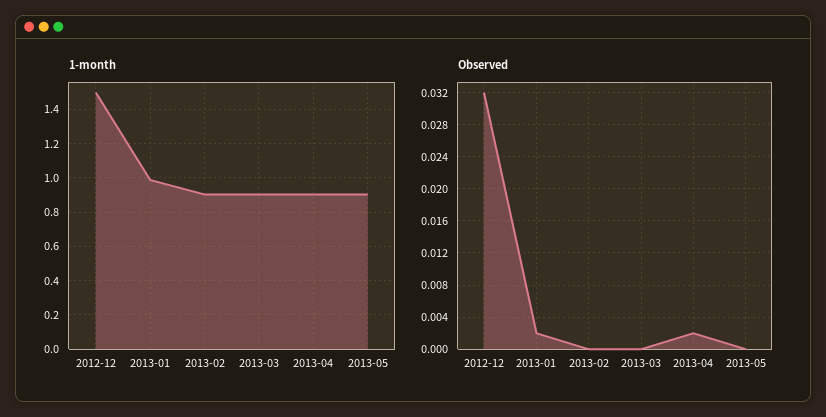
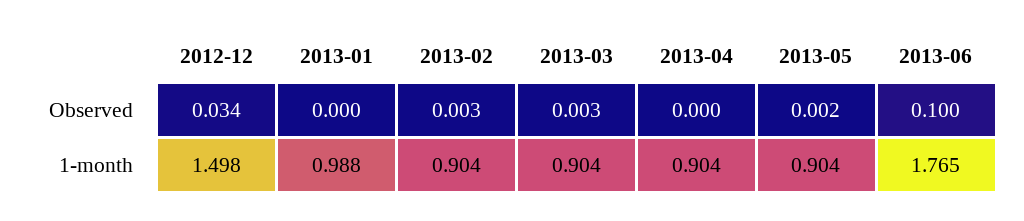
Observed, 2012-12: 0.032 -> 0.034
Observed, 2013-01: 0.002 -> 0
Observed, 2013-02: 0 -> 0.003
Observed, 2013-03: 0 -> 0.003
Observed, 2013-04: 0.002 -> 0
Observed, 2013-05: 0 -> 0.002
Observed, 2013-06: none -> 0.1
1-month, 2013-06: none -> 1.765

